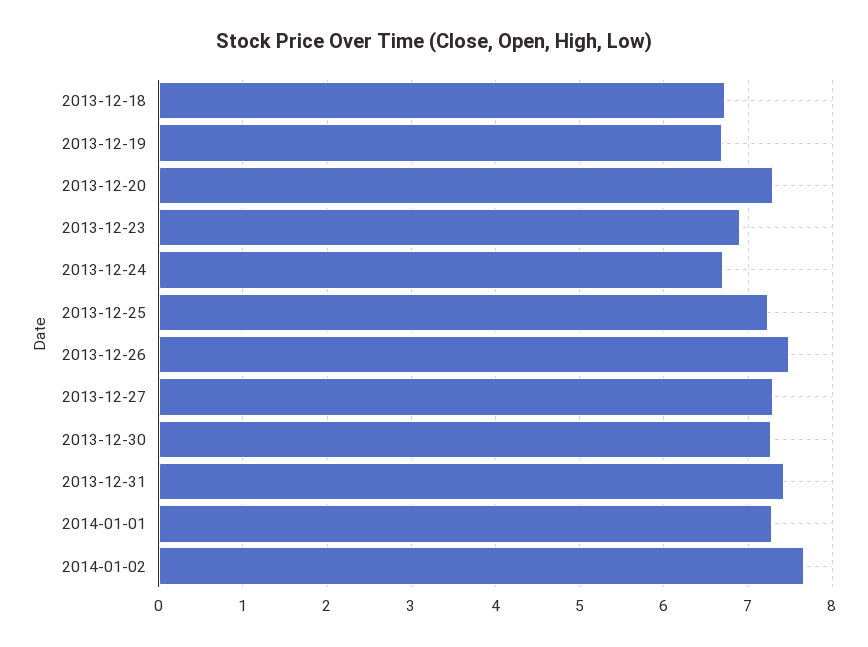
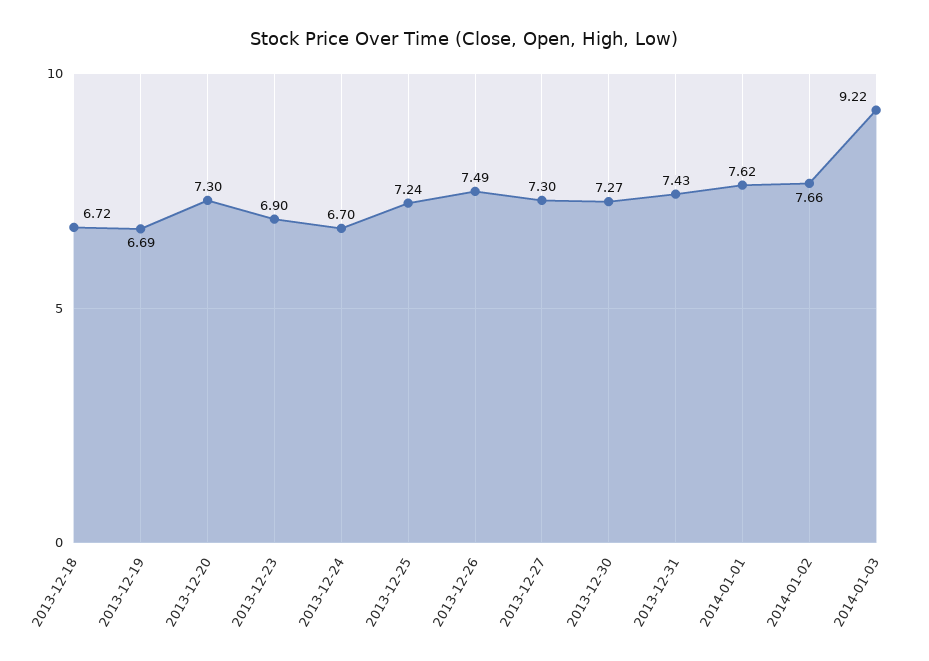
2014-01-01: 7.3 -> 7.62
2014-01-03: none -> 9.22

